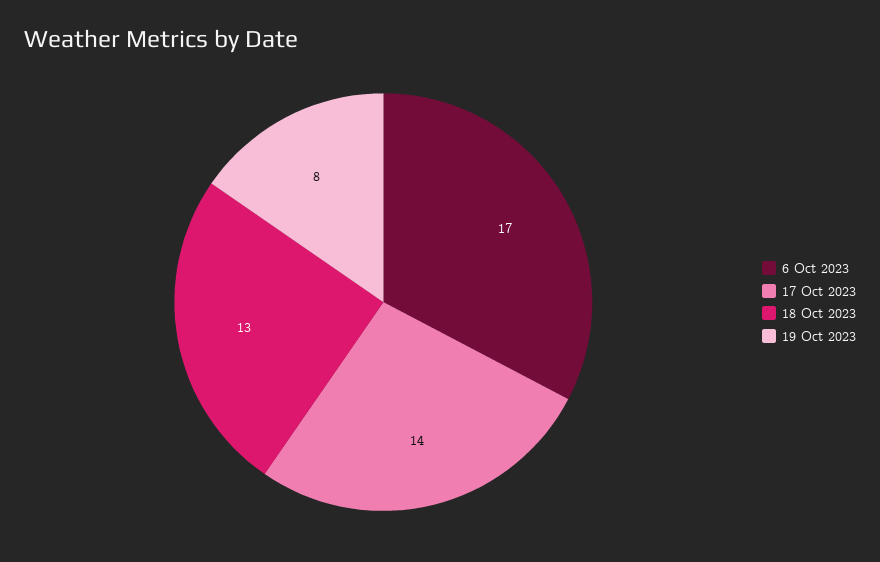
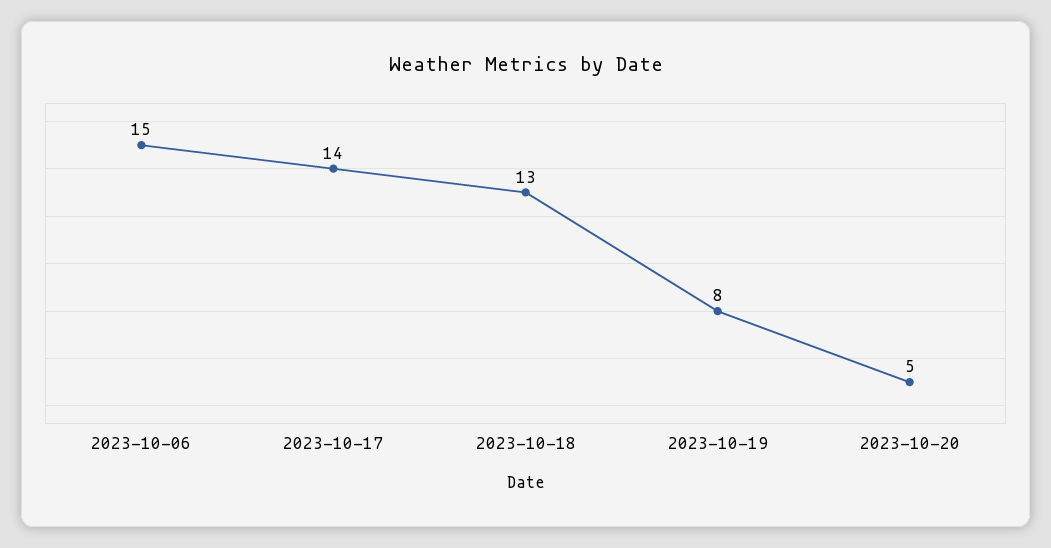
6 Oct 2023: 17 -> 15
2023-10-20: none -> 5

